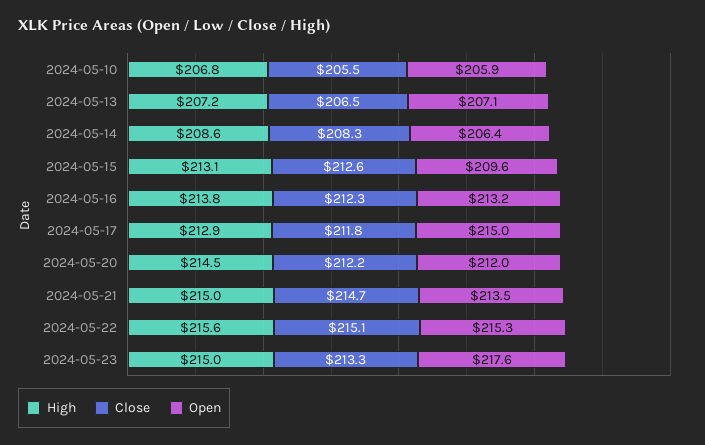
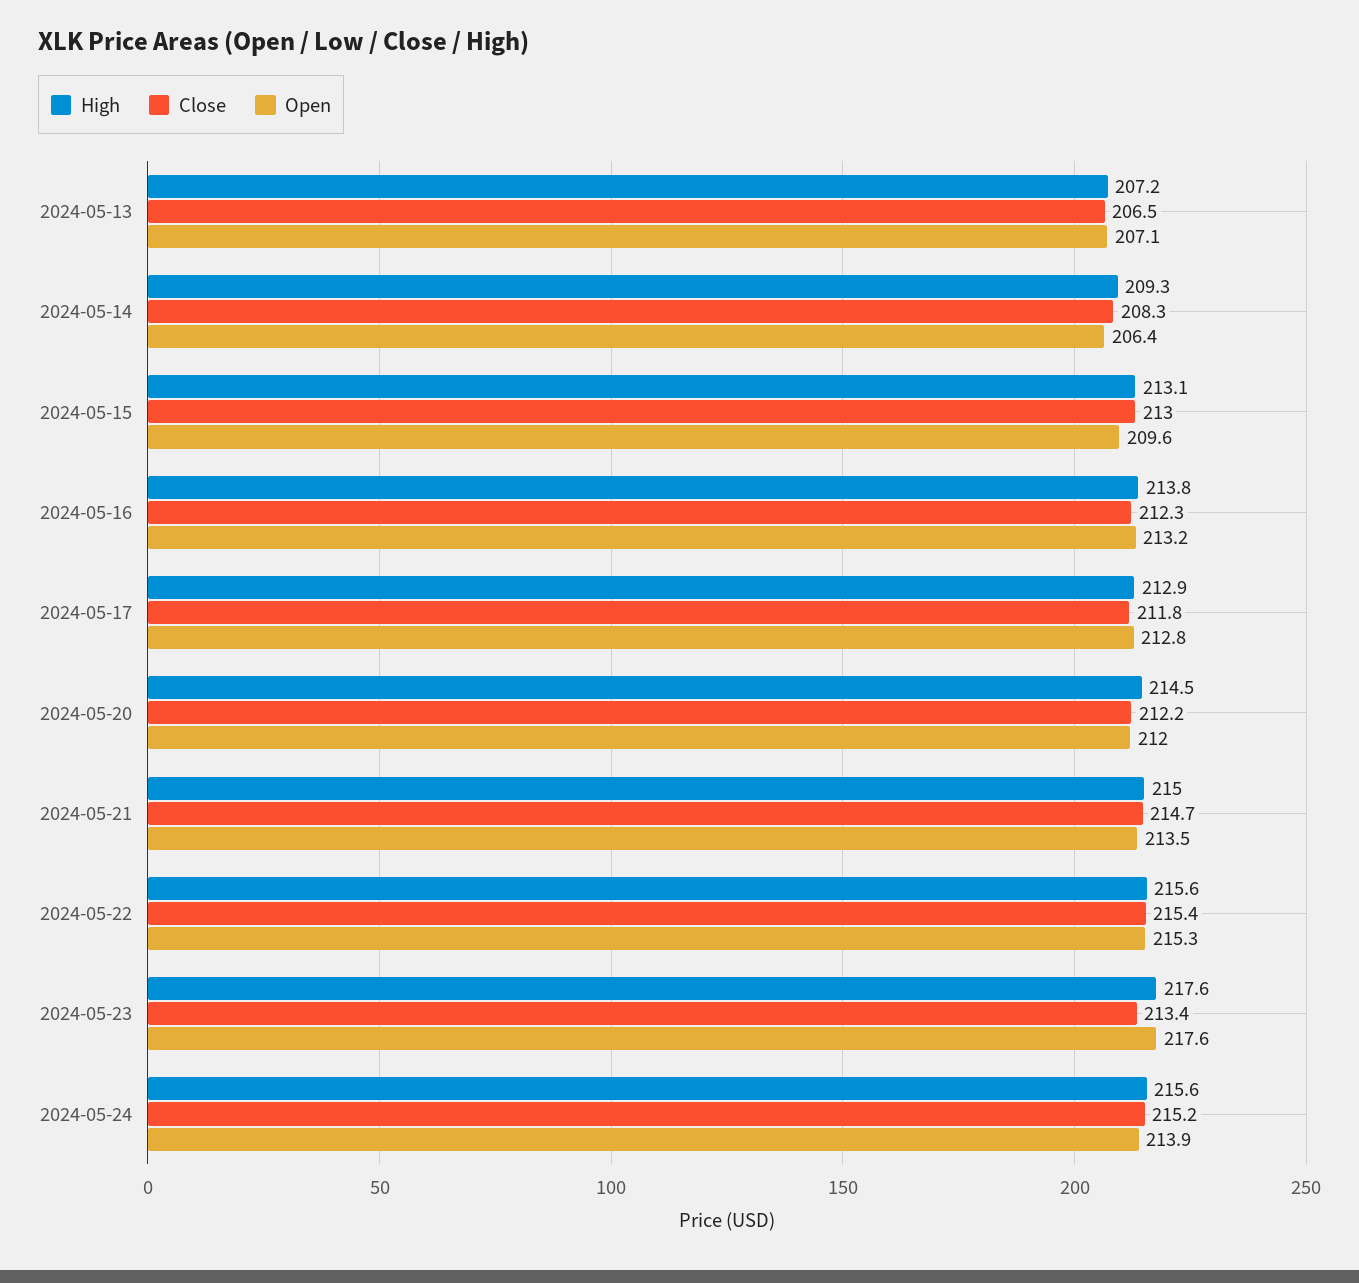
High, 2024-05-10: 206.8 -> none
Close, 2024-05-10: 205.5 -> none
Open, 2024-05-10: 205.9 -> none
High, 2024-05-14: 208.6 -> 209.3
Close, 2024-05-15: 212.6 -> 213
Open, 2024-05-17: 215 -> 212.8
Close, 2024-05-22: 215.1 -> 215.4
High, 2024-05-23: 215 -> 217.6
Close, 2024-05-23: 213.3 -> 213.4
High, 2024-05-24: none -> 215.6
Close, 2024-05-24: none -> 215.2
Open, 2024-05-24: none -> 213.9

